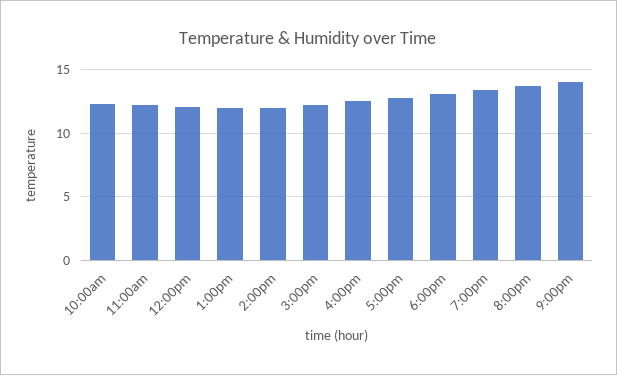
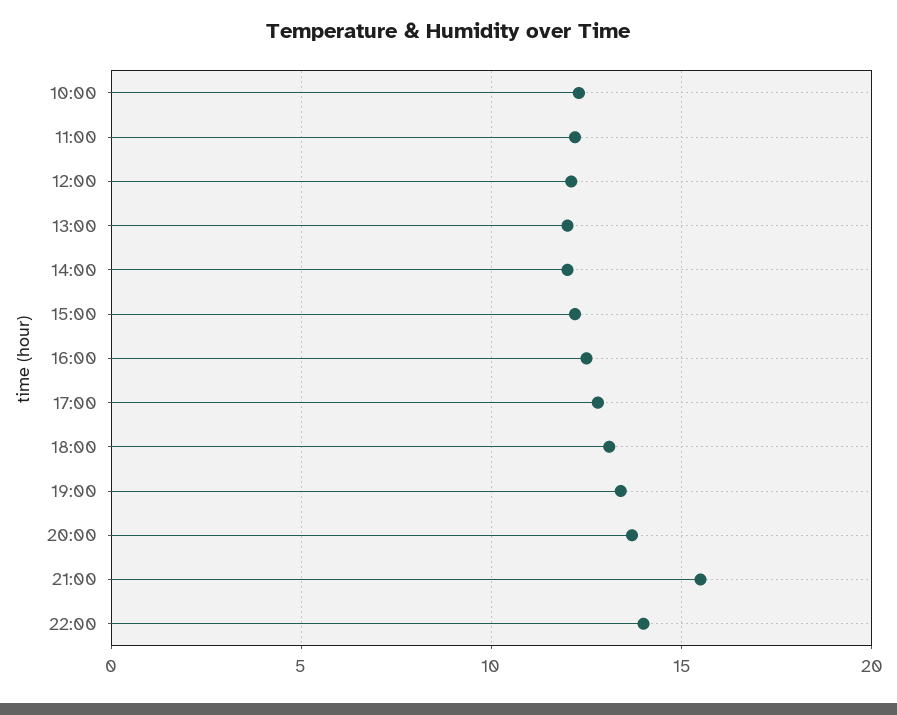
9:00pm: 14 -> 15.5
22:00: none -> 14

